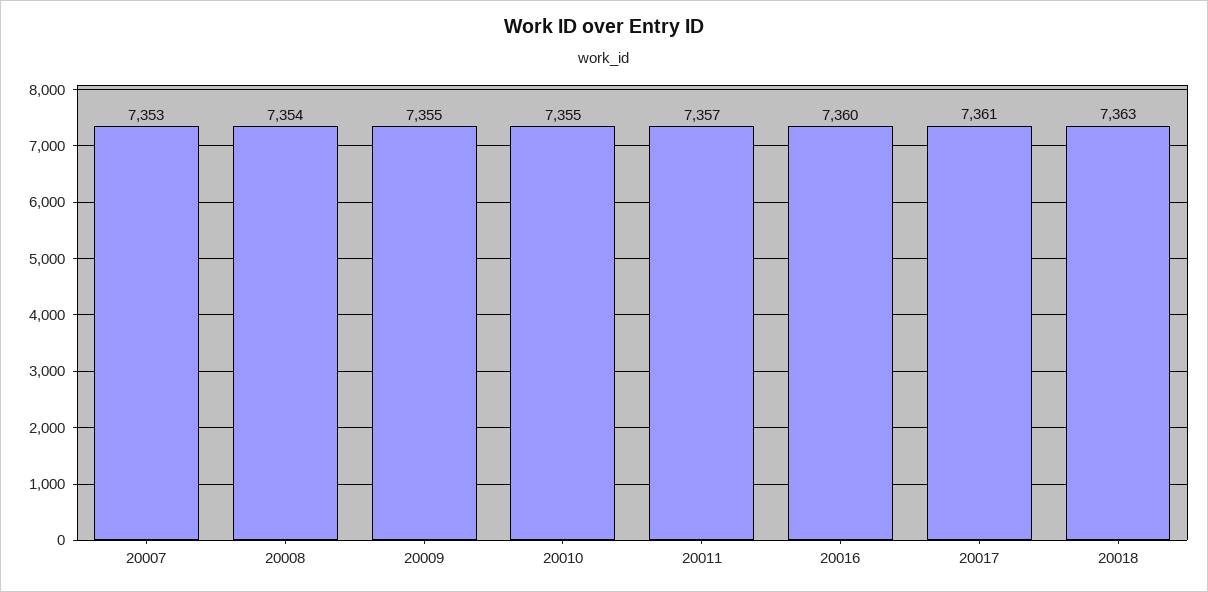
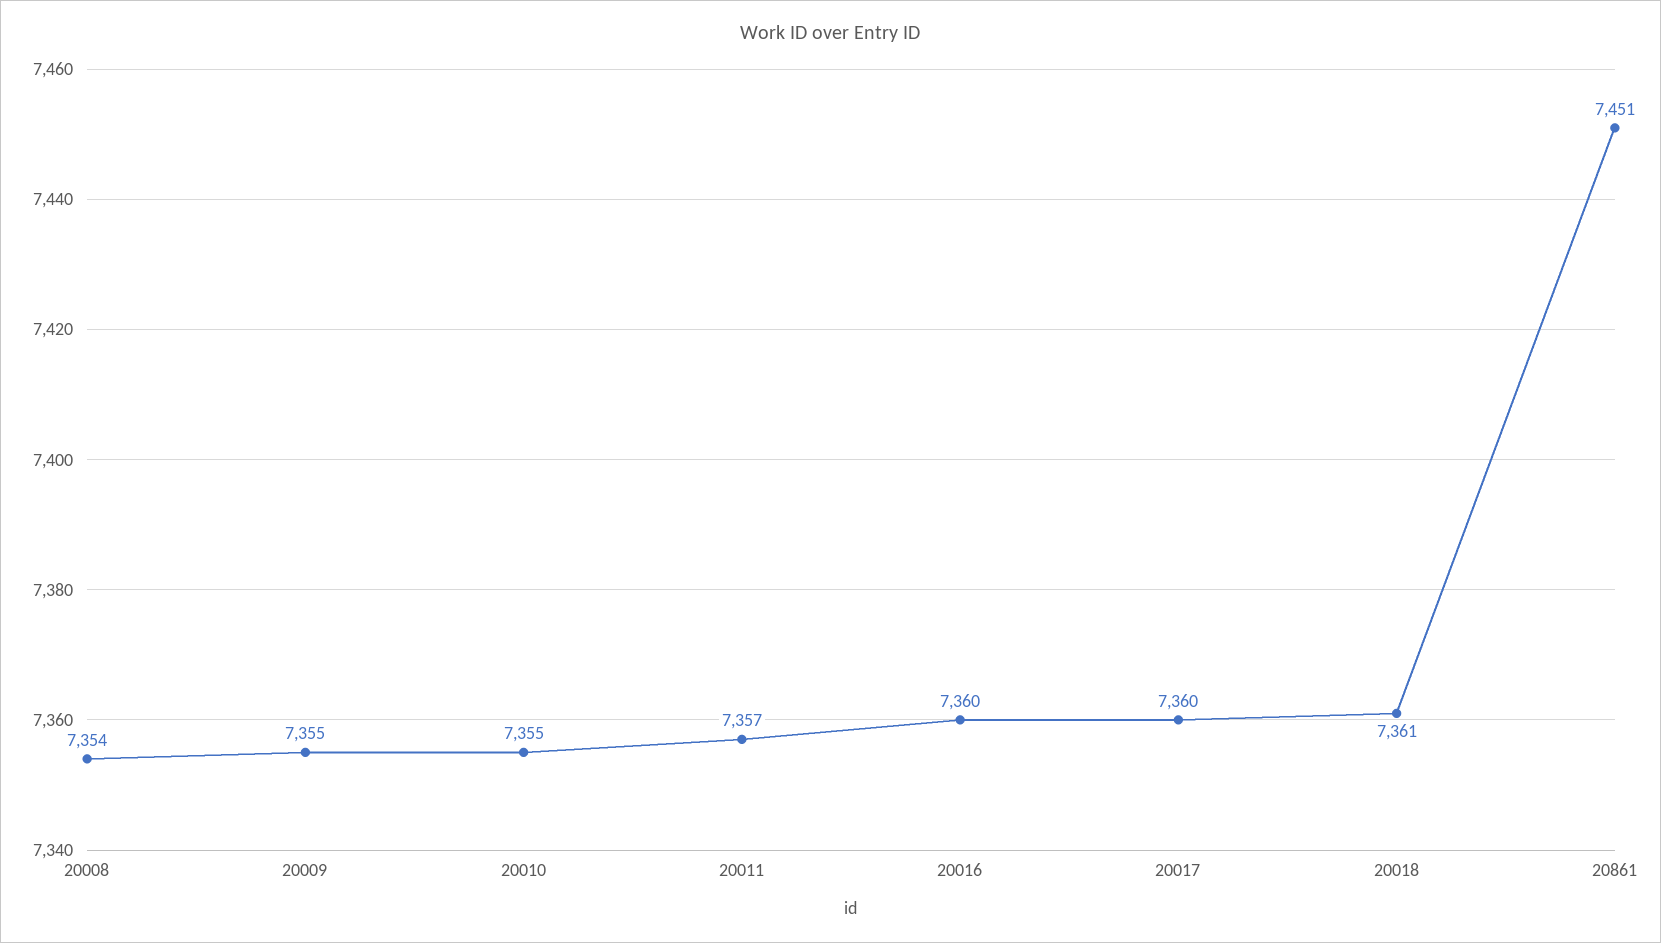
20007: 7353 -> none
20017: 7361 -> 7360
20018: 7363 -> 7361
20861: none -> 7451

